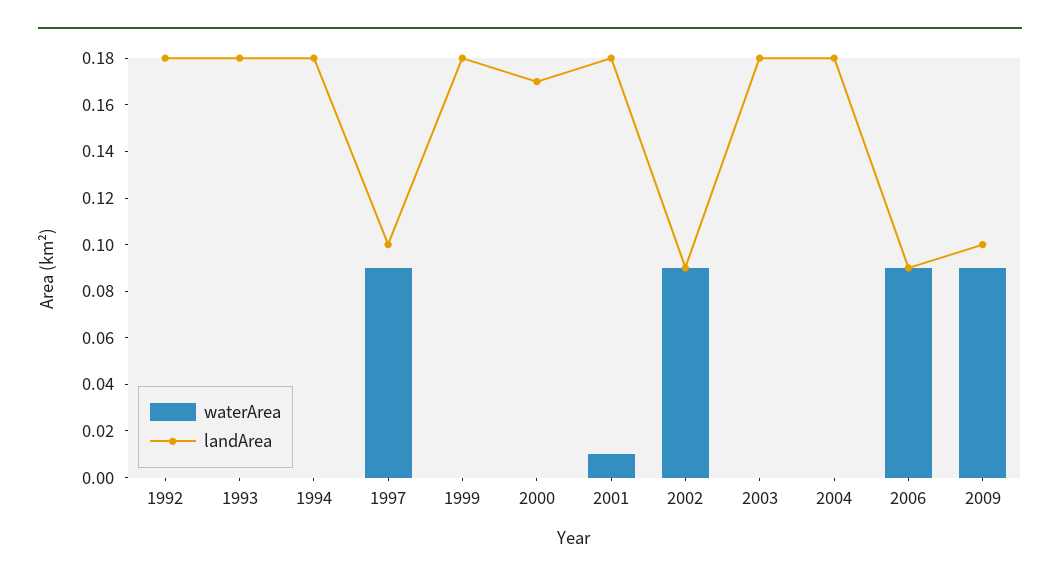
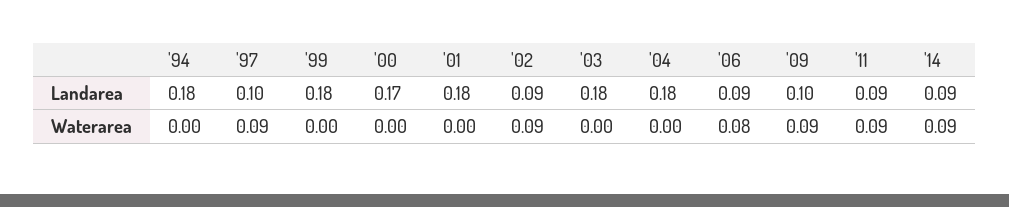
waterArea, 1992: 0 -> none
landArea, 1992: 0.18 -> none
waterArea, 1993: 0 -> none
landArea, 1993: 0.18 -> none
waterArea, 2001: 0.01 -> 0
waterArea, 2006: 0.09 -> 0.08
landArea, '11: none -> 0.09
landArea, '14: none -> 0.09
waterArea, '11: none -> 0.09
waterArea, '14: none -> 0.09

